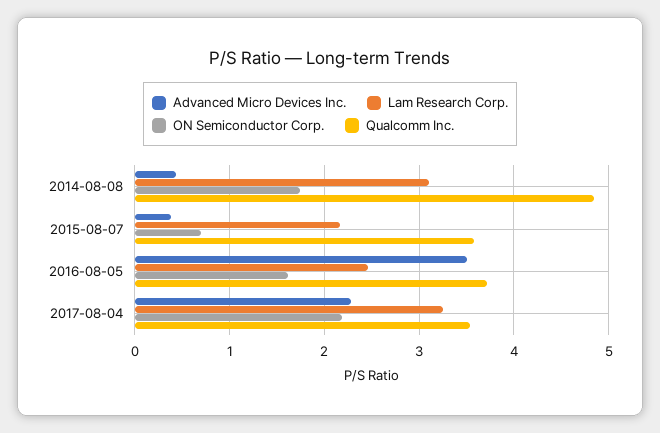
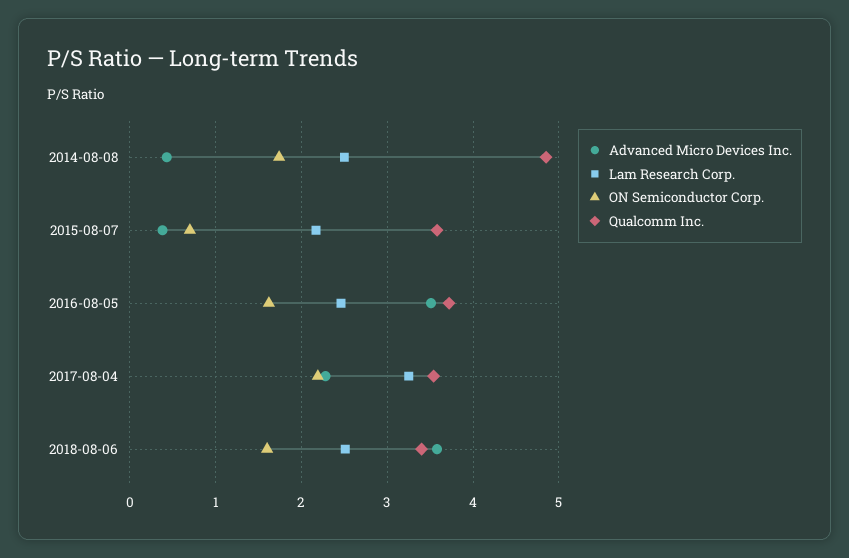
Lam Research Corp., 2014-08-08: 3.1 -> 2.5
Advanced Micro Devices Inc., 2018-08-06: none -> 3.6
Lam Research Corp., 2018-08-06: none -> 2.5
ON Semiconductor Corp., 2018-08-06: none -> 1.6
Qualcomm Inc., 2018-08-06: none -> 3.4

